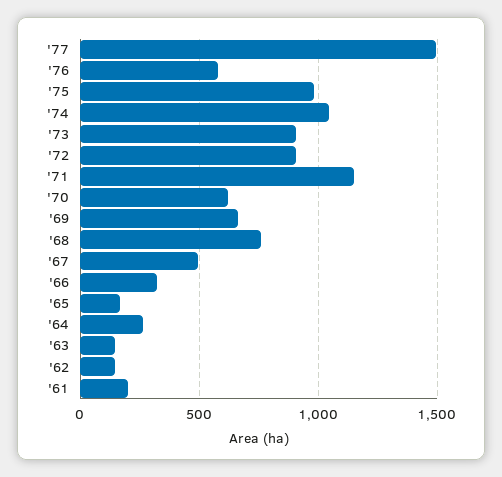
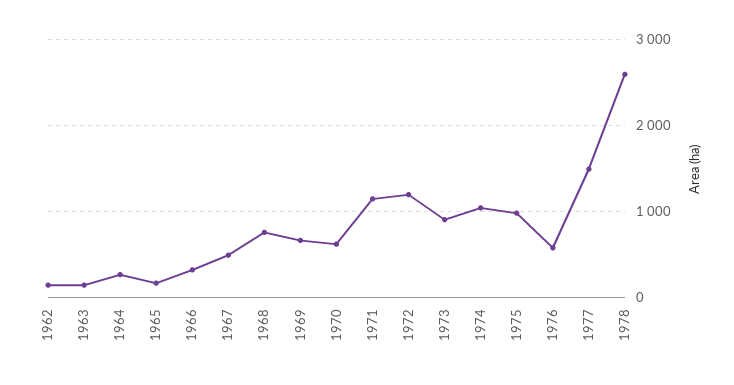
'72: 900 -> 1200
'61: 200 -> none
1978: none -> 2600

